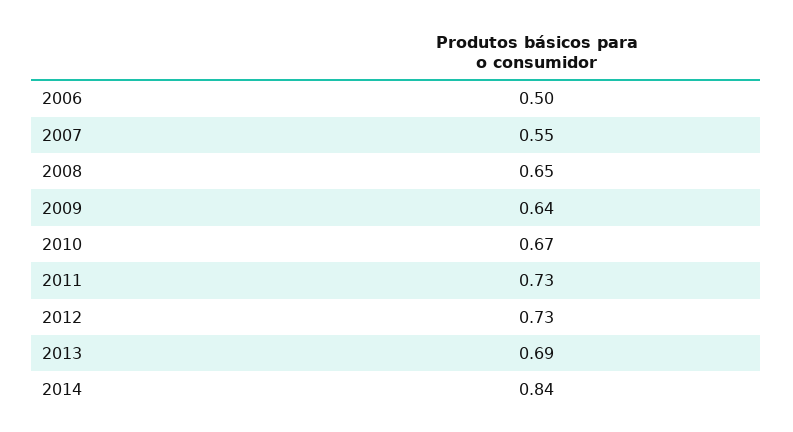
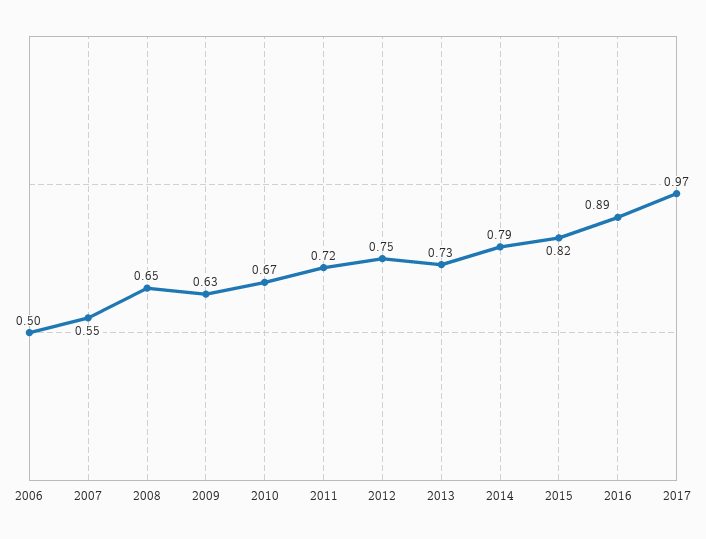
2009: 0.64 -> 0.63
2011: 0.73 -> 0.72
2012: 0.73 -> 0.75
2013: 0.69 -> 0.73
2014: 0.84 -> 0.79
2015: none -> 0.82
2016: none -> 0.89
2017: none -> 0.97

